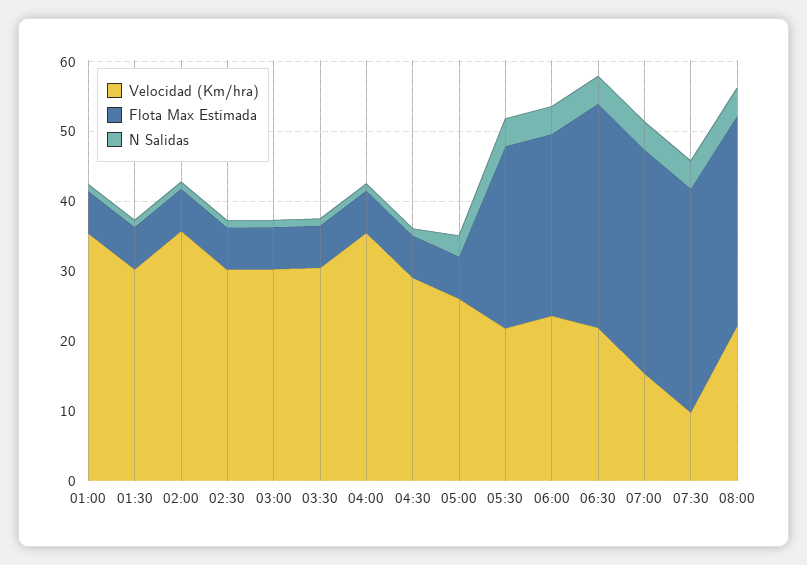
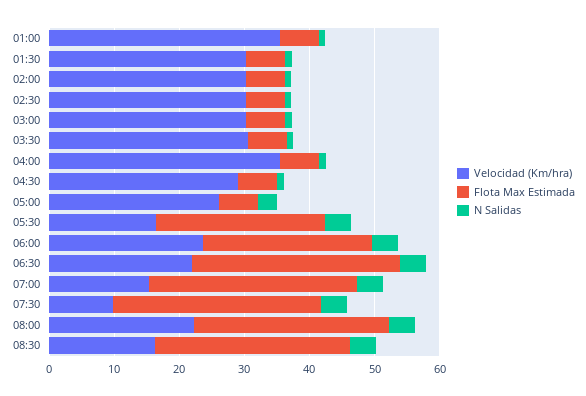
Velocidad (Km/hra), 02:00: 36 -> 30
Velocidad (Km/hra), 05:30: 22 -> 16
Velocidad (Km/hra), 08:30: none -> 16
Flota Max Estimada, 08:30: none -> 30
N Salidas, 08:30: none -> 4

